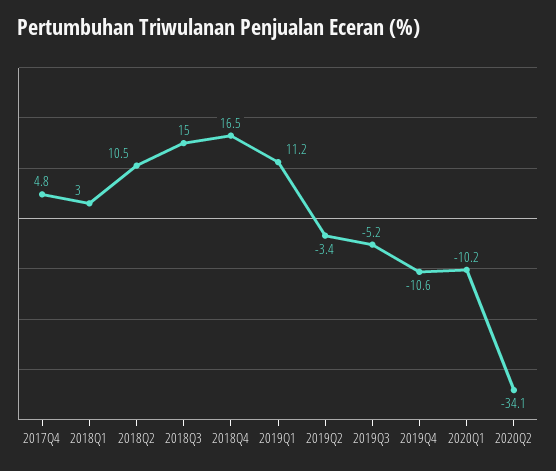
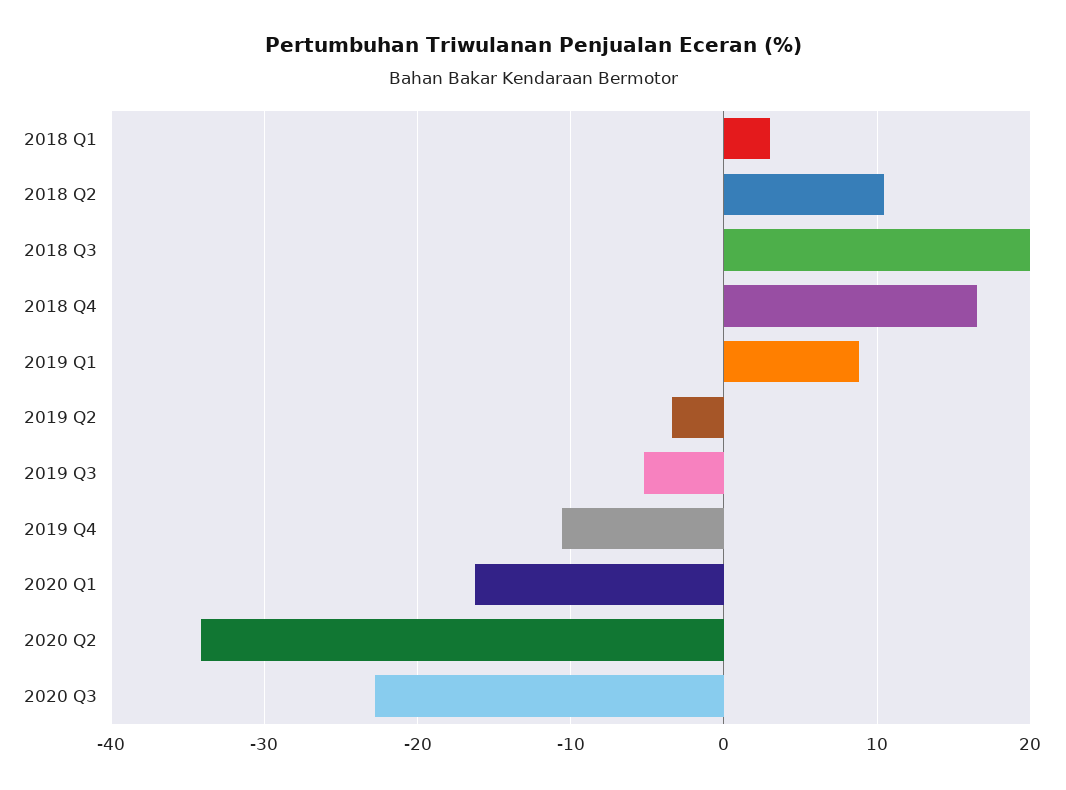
2017Q4: 4.8 -> none
2018Q3: 15 -> 20
2019Q1: 11.2 -> 9
2020Q1: -10.2 -> -16
2020 Q3: none -> -23

